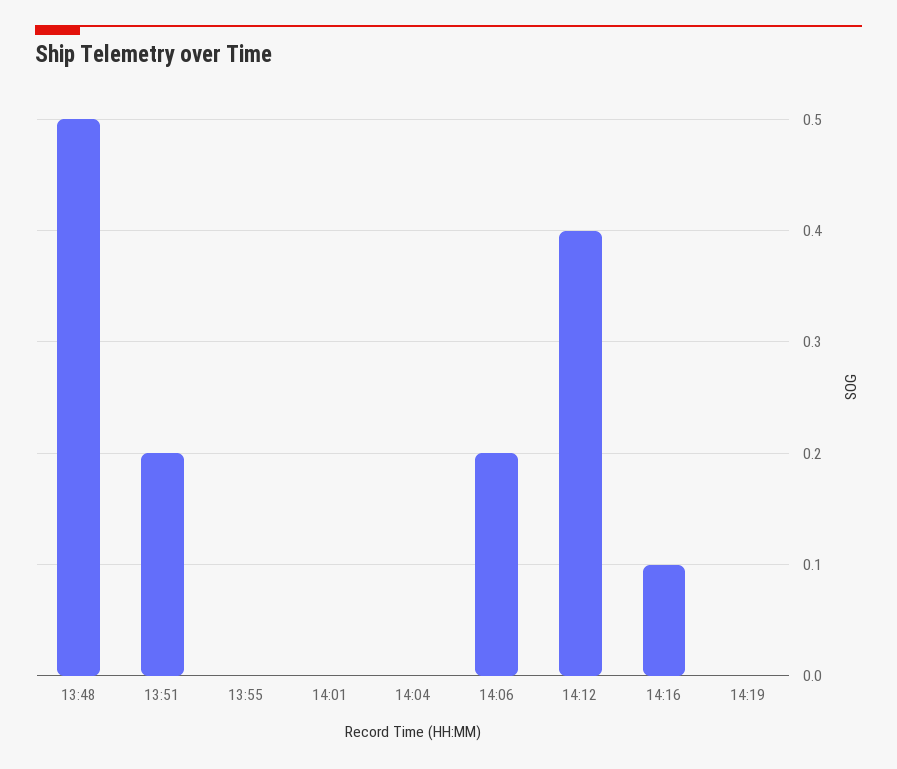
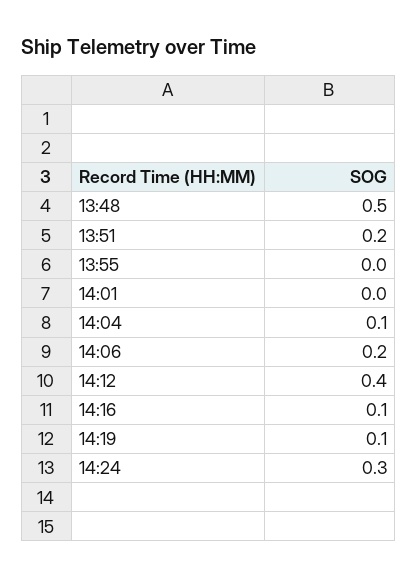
14:04: 0 -> 0.1
14:19: 0 -> 0.1
14:24: none -> 0.3

